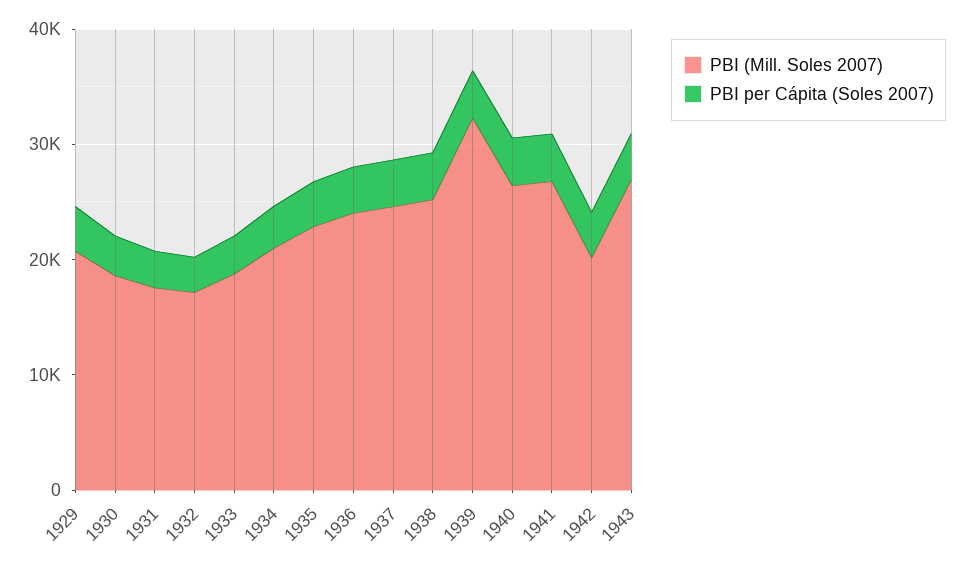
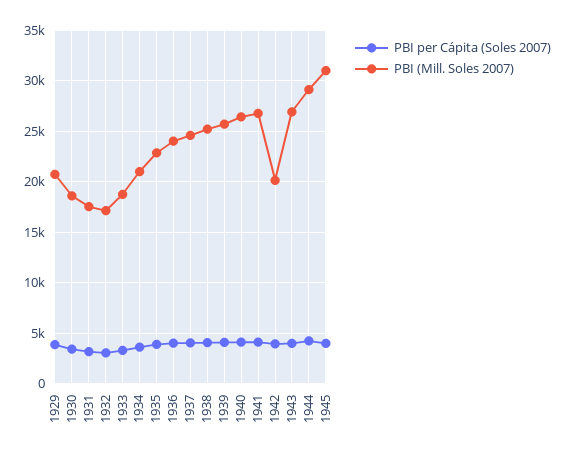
PBI (Mill. Soles 2007), 1939: 32000 -> 26000
PBI per Cápita (Soles 2007), 1944: none -> 4000
PBI (Mill. Soles 2007), 1944: none -> 29000
PBI per Cápita (Soles 2007), 1945: none -> 4000
PBI (Mill. Soles 2007), 1945: none -> 31000

